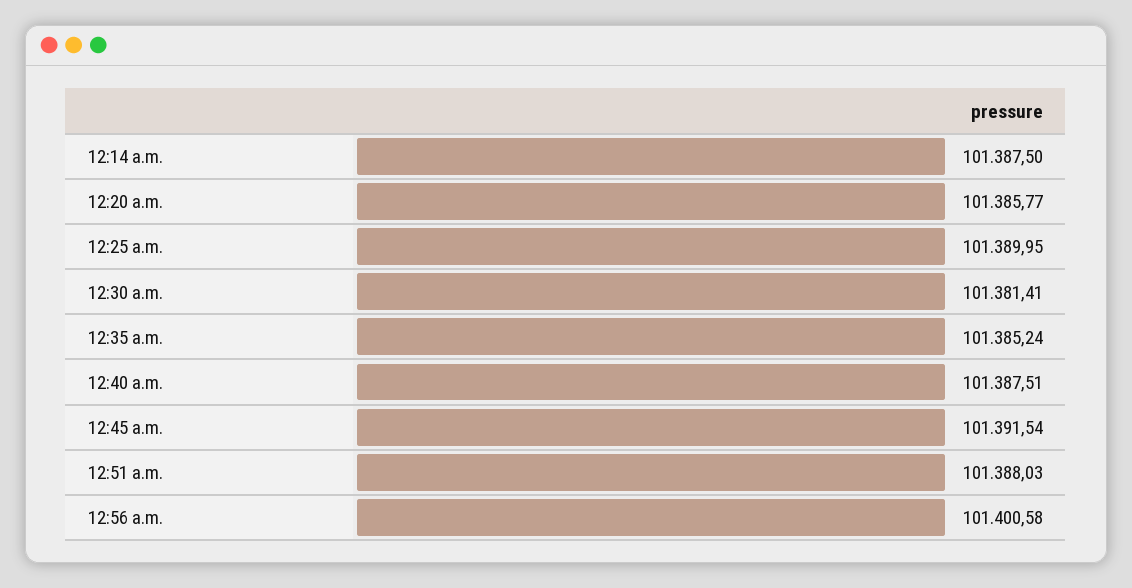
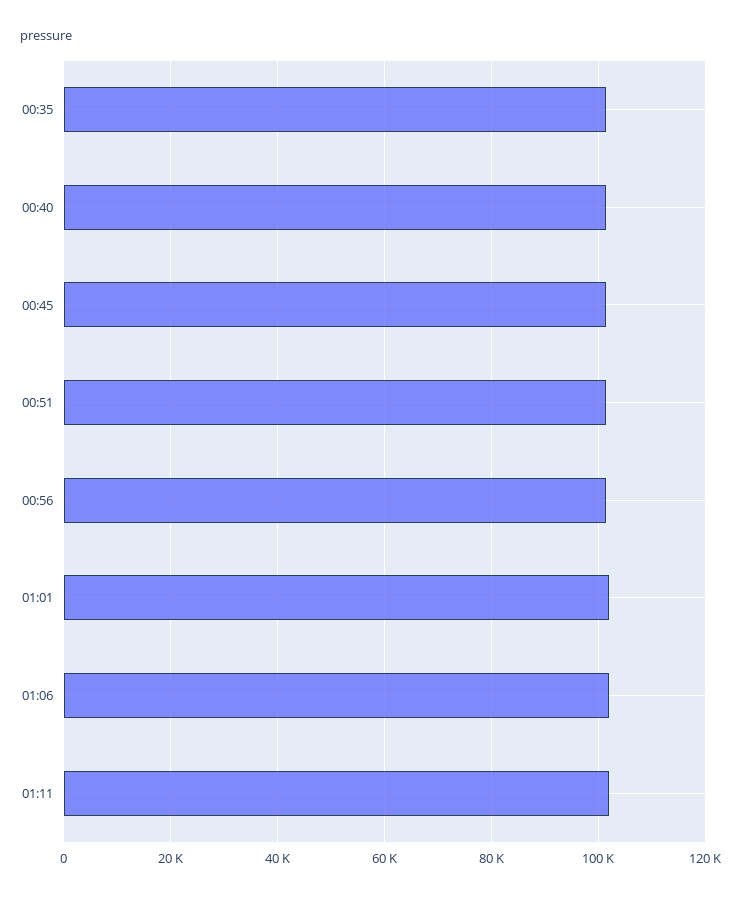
12:14 a.m.: 101387.5 -> none
12:20 a.m.: 101385.77 -> none
12:25 a.m.: 101389.95 -> none
12:30 a.m.: 101381.41 -> none
01:01: none -> 102000
01:06: none -> 102000
01:11: none -> 102000

